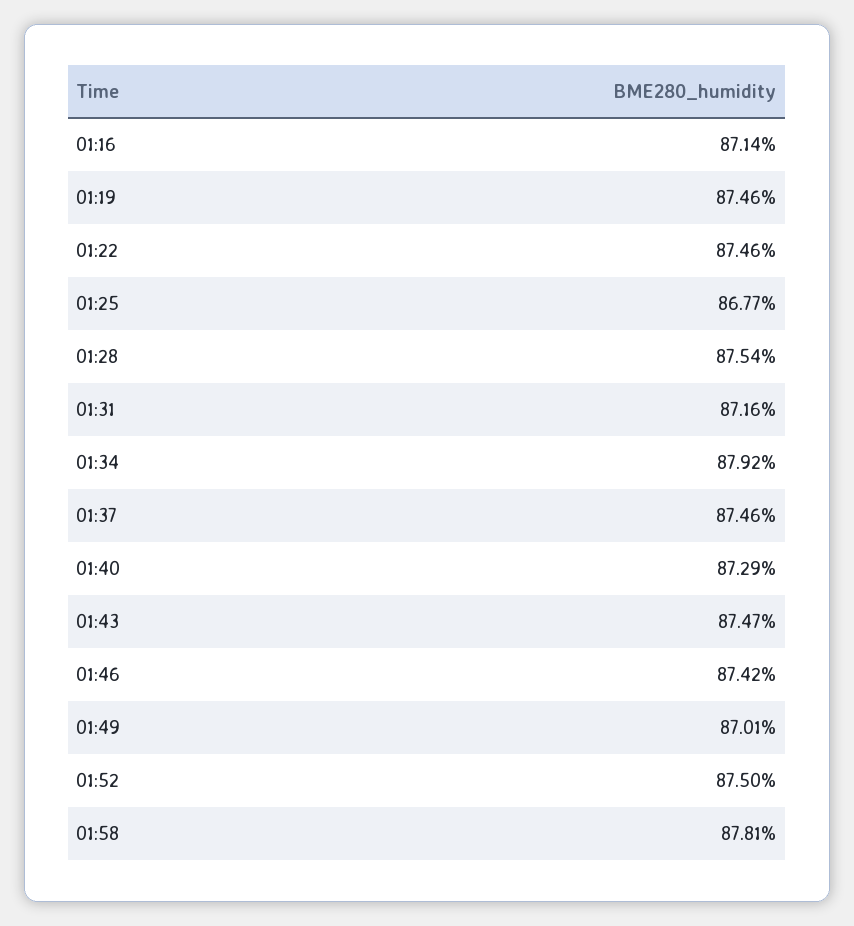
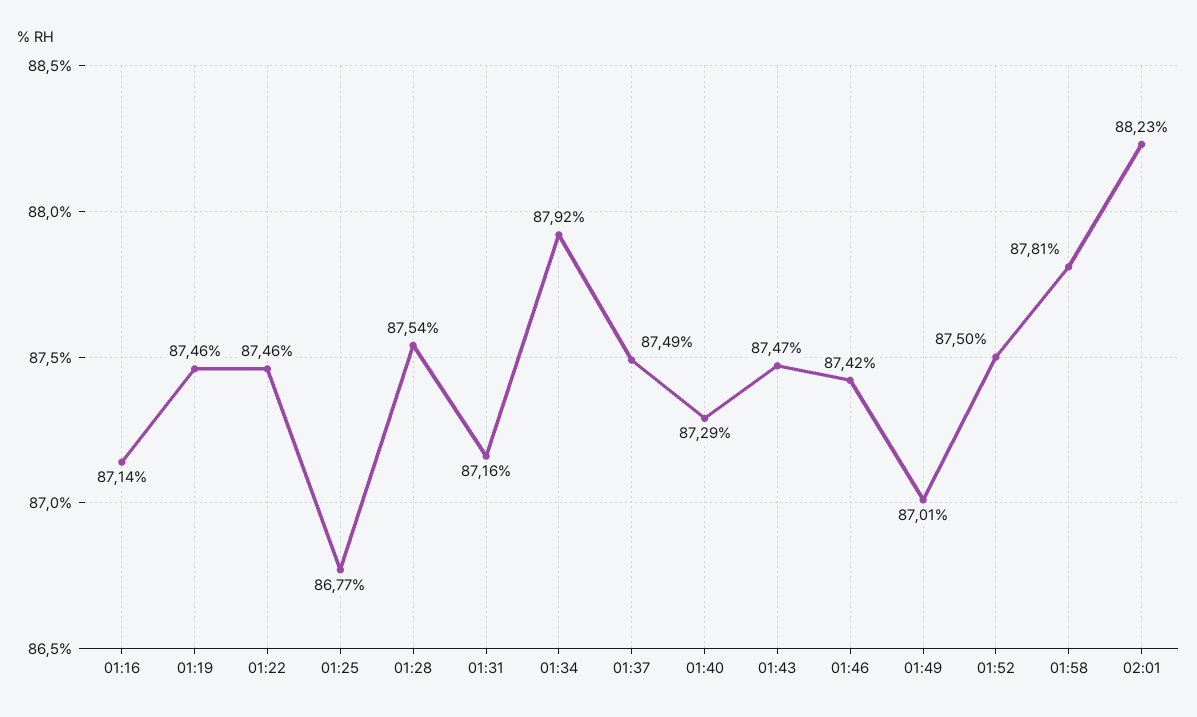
01:37: 87.46 -> 87.49
02:01: none -> 88.23

